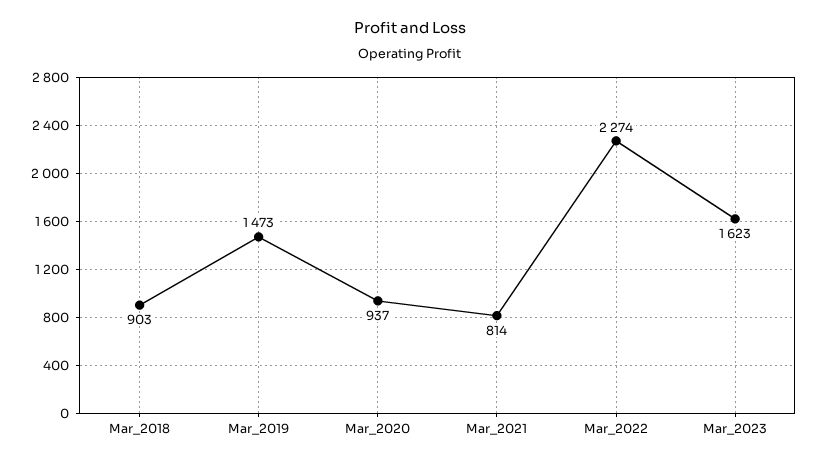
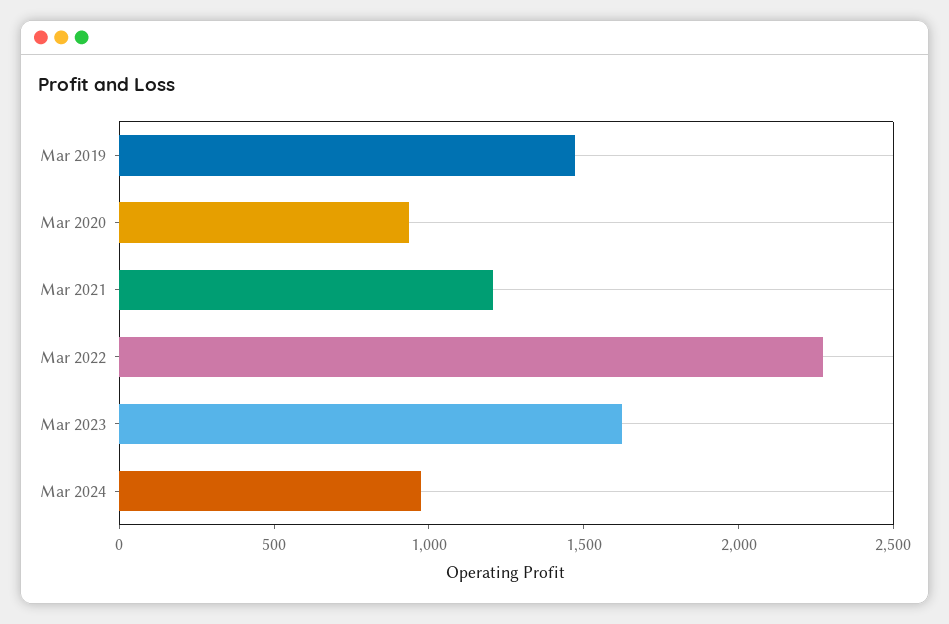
Mar_2018: 903 -> none
Mar_2021: 814 -> 1200
Mar 2024: none -> 1000

